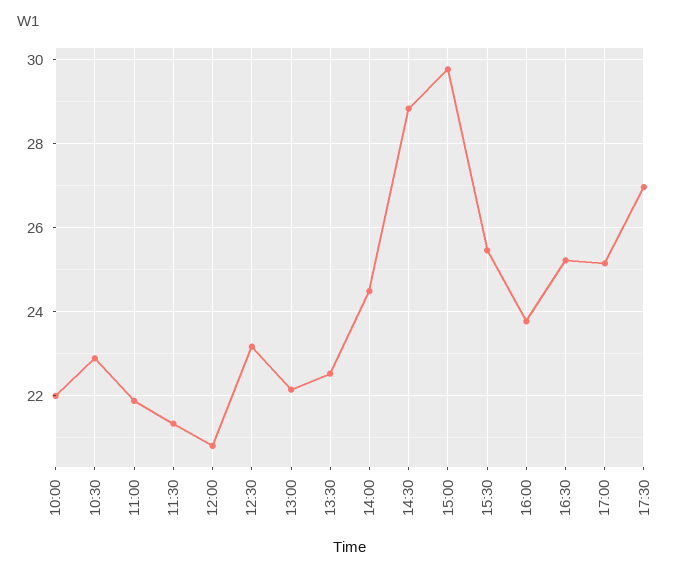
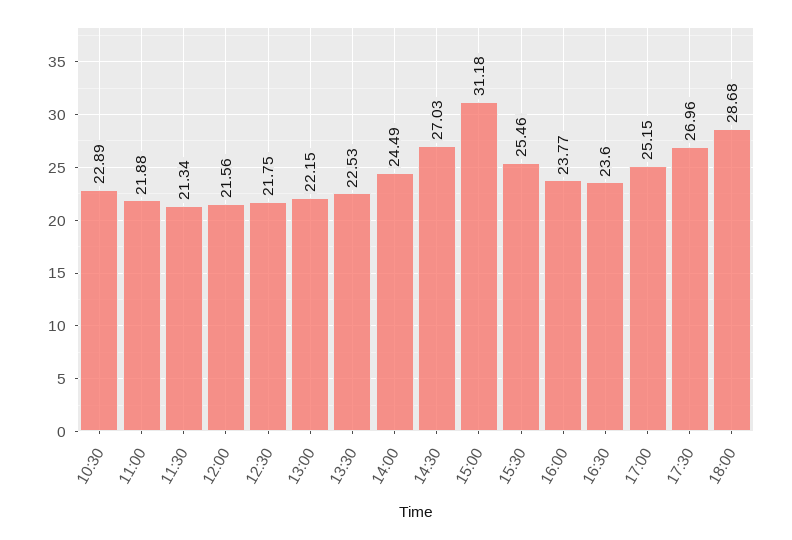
10:00: 22 -> none
12:00: 20.8 -> 21.56
12:30: 23.2 -> 21.75
14:30: 28.8 -> 27.03
15:00: 29.8 -> 31.18
16:30: 25.2 -> 23.6
18:00: none -> 28.68

